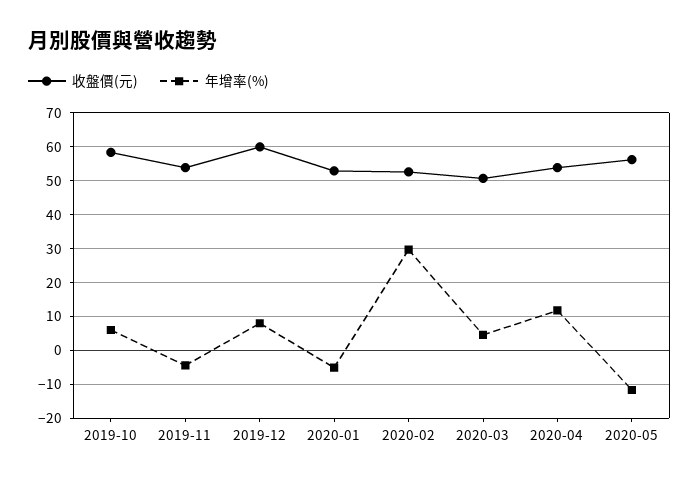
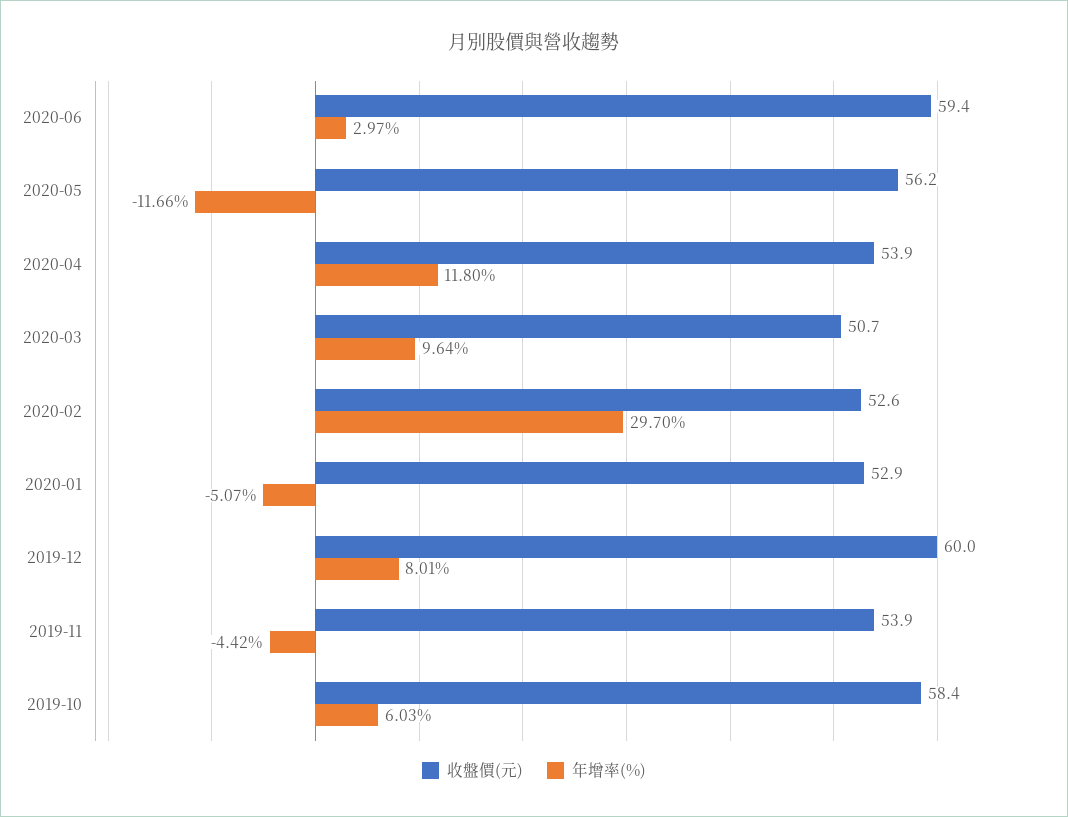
年增率(%), 2020-03: 4 -> 9.64
收盤價(元), 2020-06: none -> 59.4
年增率(%), 2020-06: none -> 2.97

